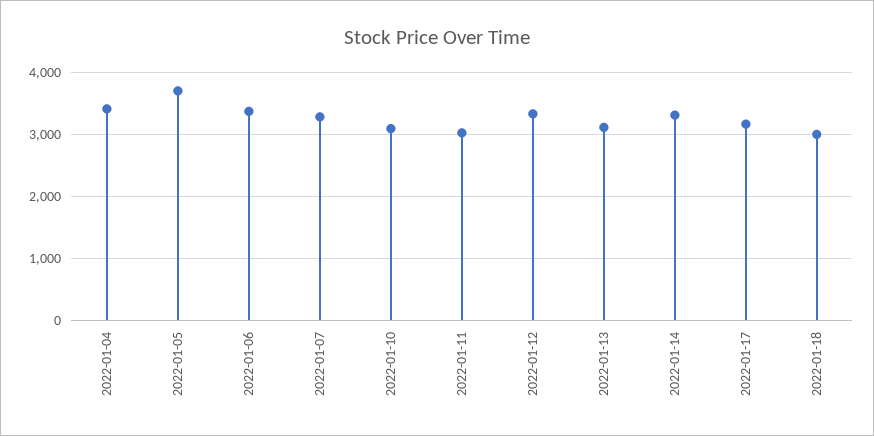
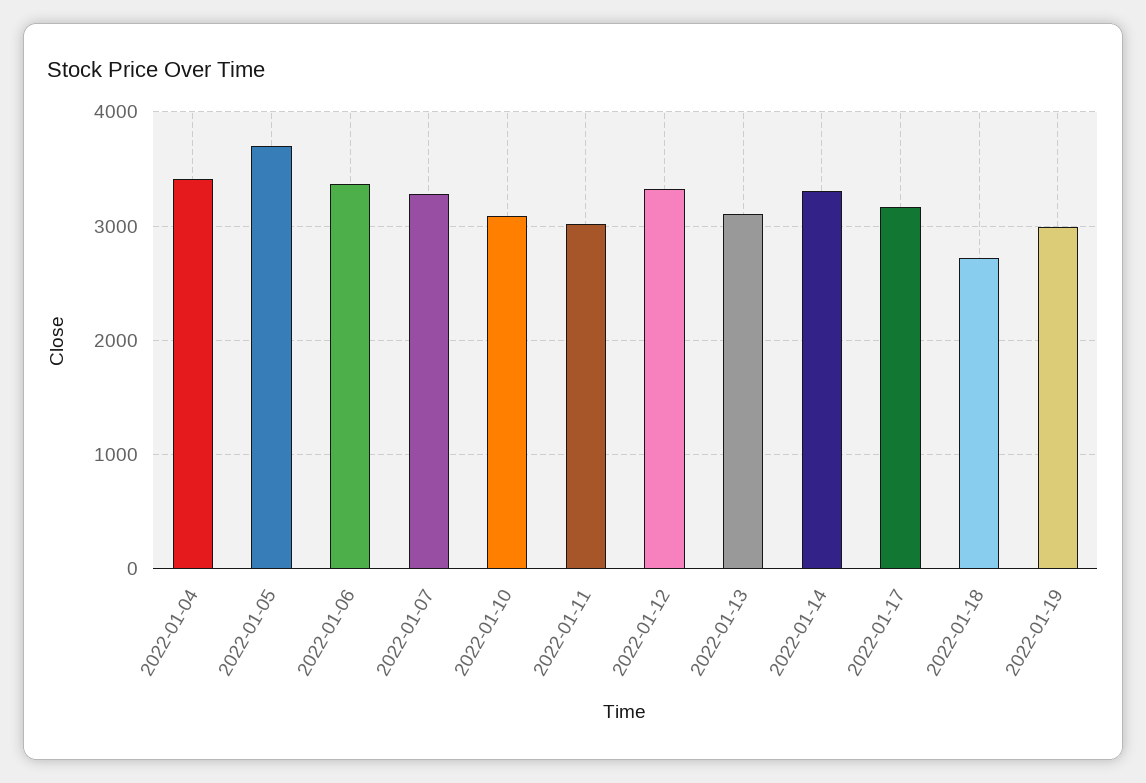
2022-01-18: 3000 -> 2700
2022-01-19: none -> 3000

